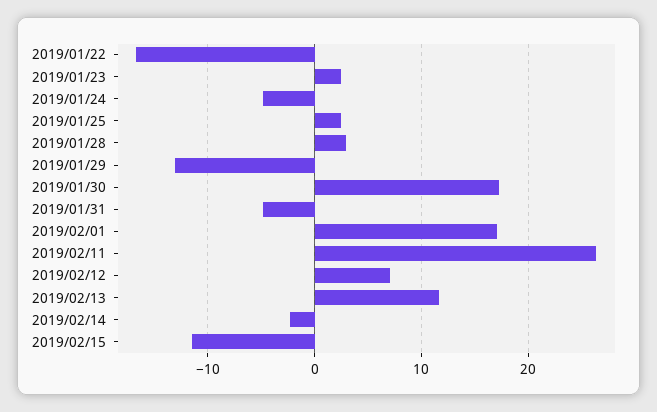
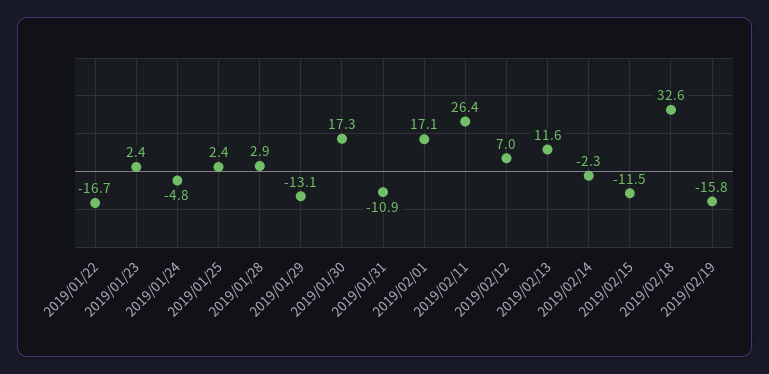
2019/01/31: -5 -> -10.9
2019/02/18: none -> 32.6
2019/02/19: none -> -15.8

